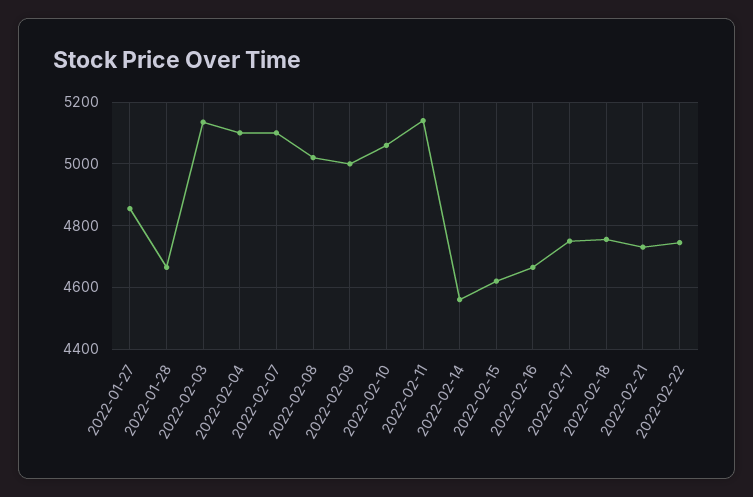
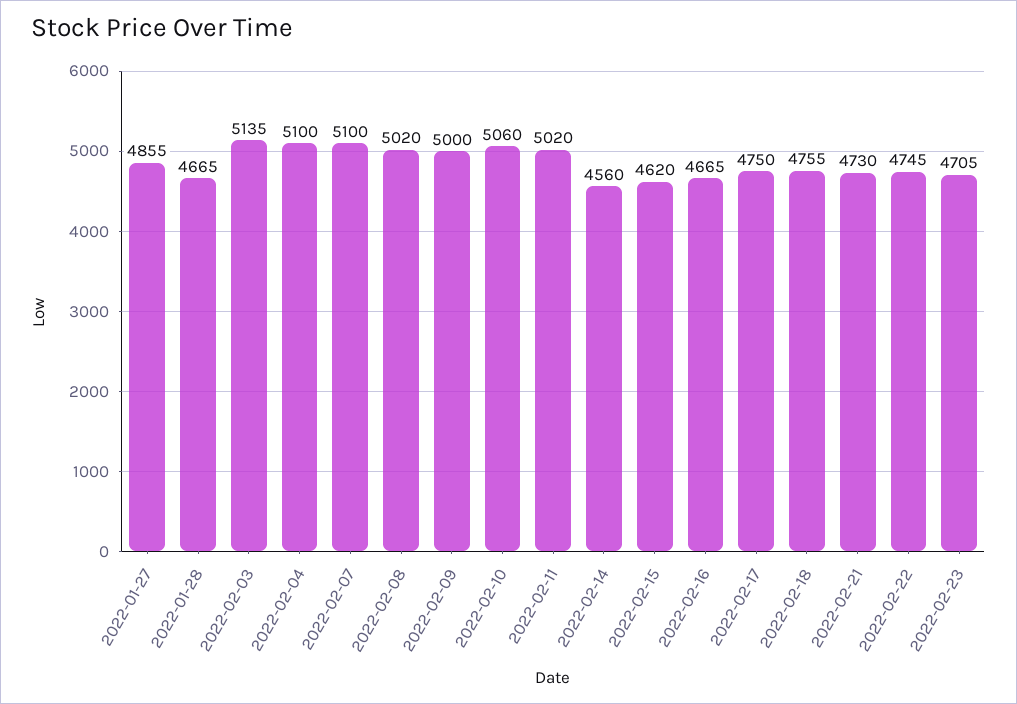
2022-02-11: 5140 -> 5020
2022-02-23: none -> 4705

